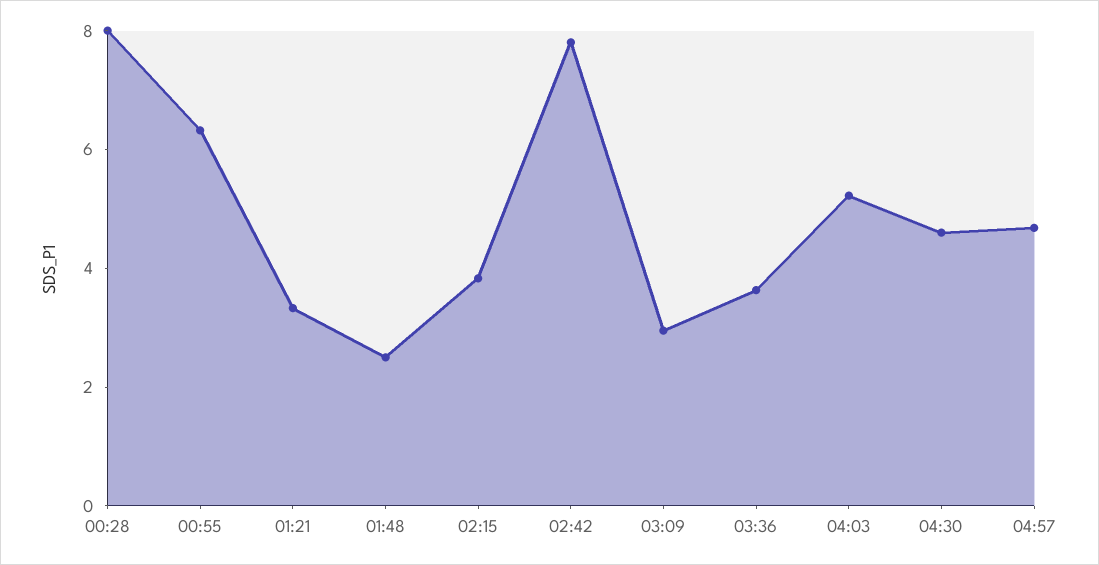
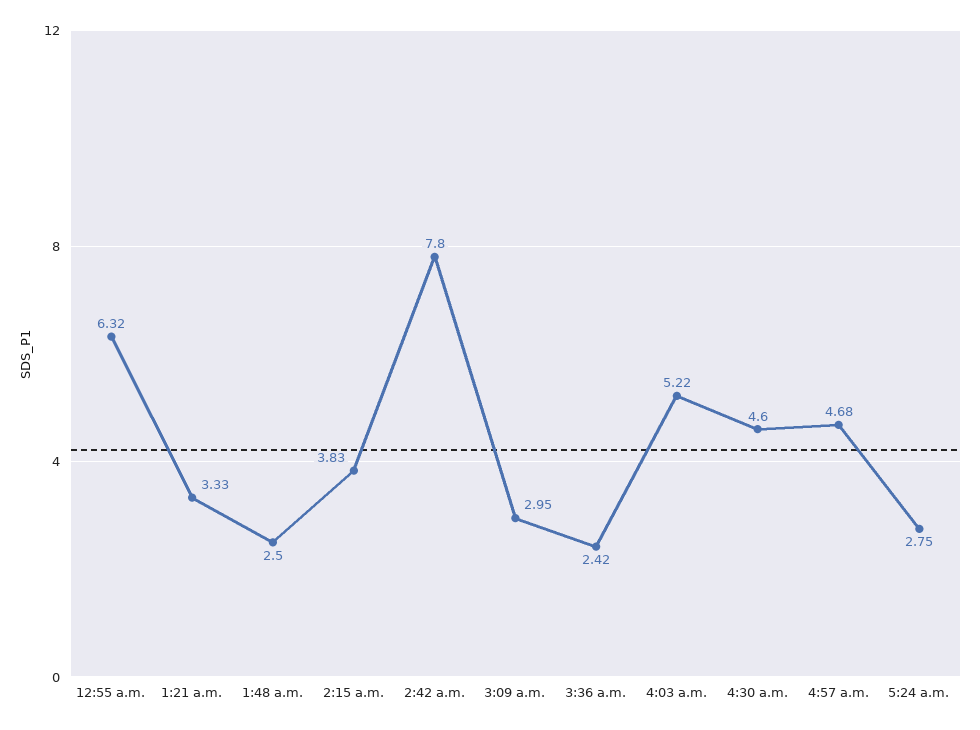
00:28: 8 -> none
03:36: 3.5 -> 2.42
5:24 a.m.: none -> 2.75

